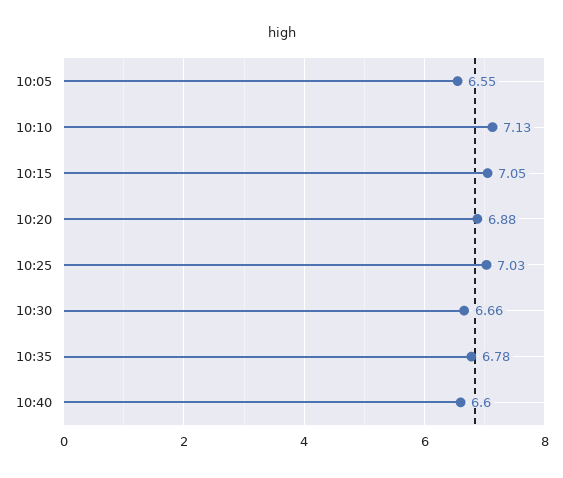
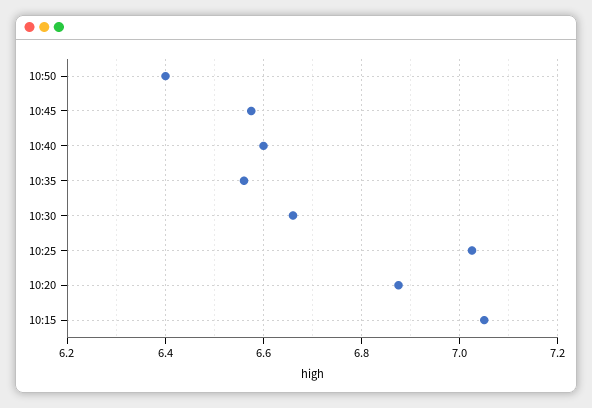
10:05: 6.55 -> none
10:10: 7.13 -> none
10:35: 6.78 -> 6.56
10:50: none -> 6.4
10:45: none -> 6.58

